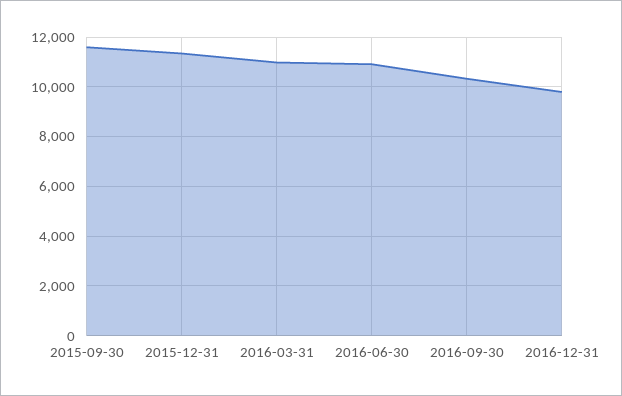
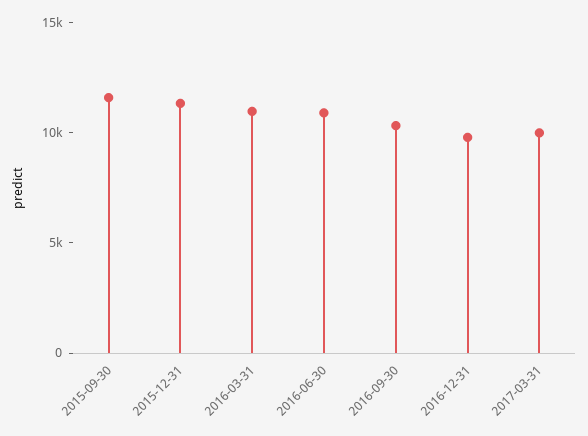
2017-03-31: none -> 10000

